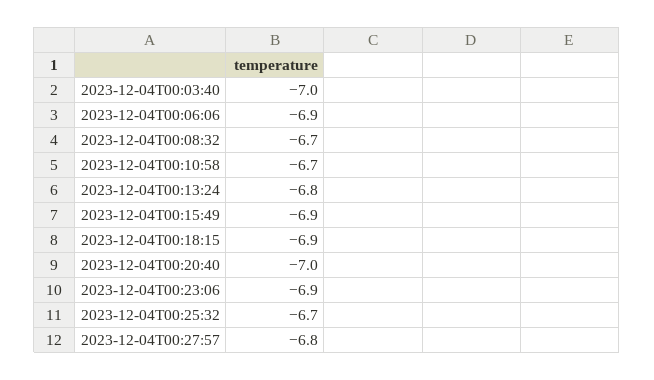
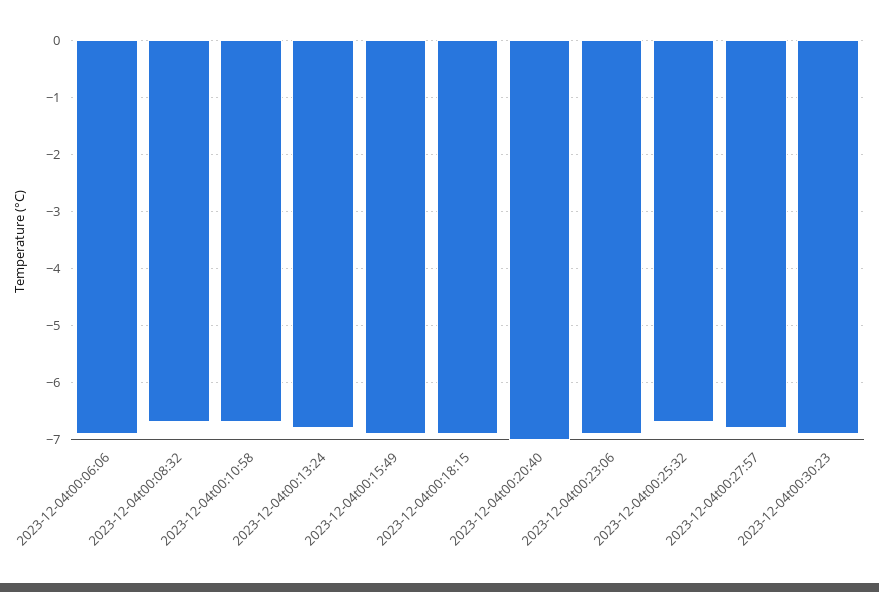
2023-12-04T00:03:40: -7 -> none
2023-12-04t00:30:23: none -> -7

